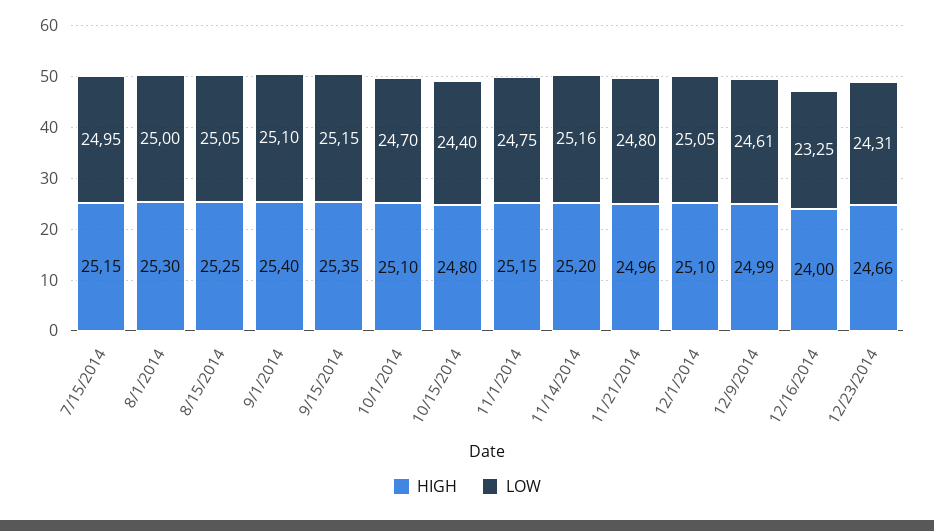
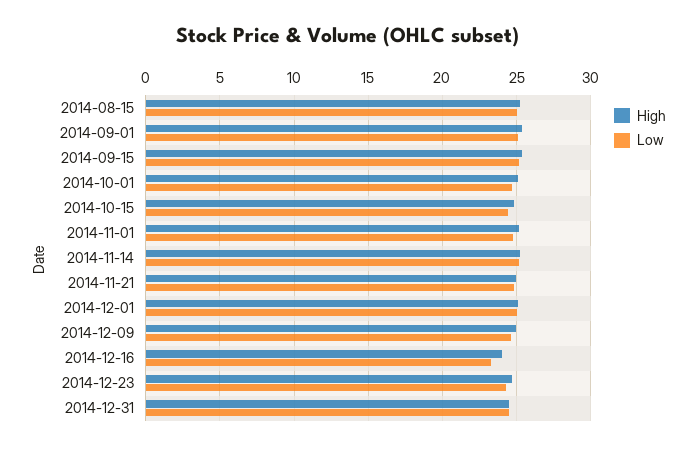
HIGH, 7/15/2014: 25.15 -> none
LOW, 7/15/2014: 24.95 -> none
HIGH, 8/1/2014: 25.3 -> none
LOW, 8/1/2014: 25 -> none
HIGH, 2014-12-31: none -> 24.5
LOW, 2014-12-31: none -> 24.5

